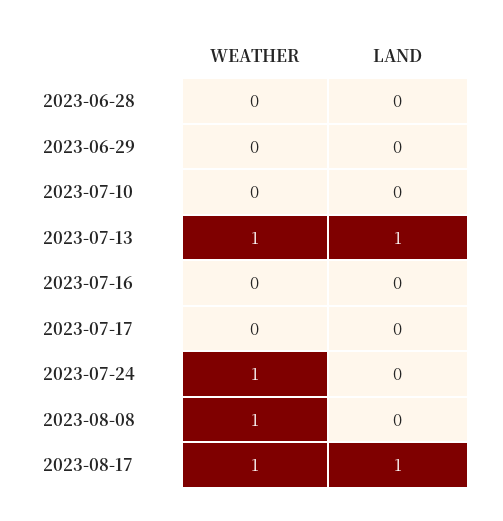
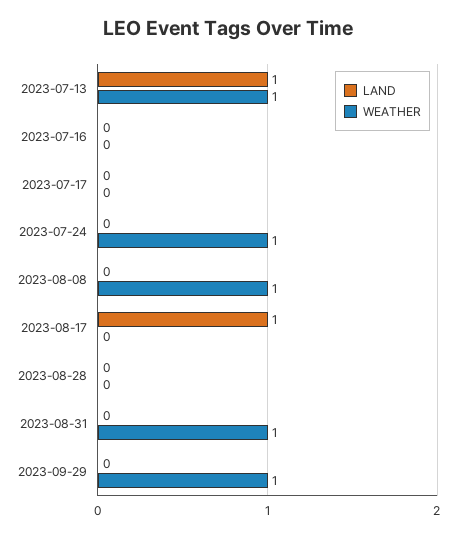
WEATHER, 2023-06-28: 0 -> none
LAND, 2023-06-28: 0 -> none
WEATHER, 2023-06-29: 0 -> none
LAND, 2023-06-29: 0 -> none
WEATHER, 2023-07-10: 0 -> none
LAND, 2023-07-10: 0 -> none
WEATHER, 2023-08-17: 1 -> 0
LAND, 2023-08-28: none -> 0
WEATHER, 2023-08-28: none -> 0
LAND, 2023-08-31: none -> 0
WEATHER, 2023-08-31: none -> 1
LAND, 2023-09-29: none -> 0
WEATHER, 2023-09-29: none -> 1

